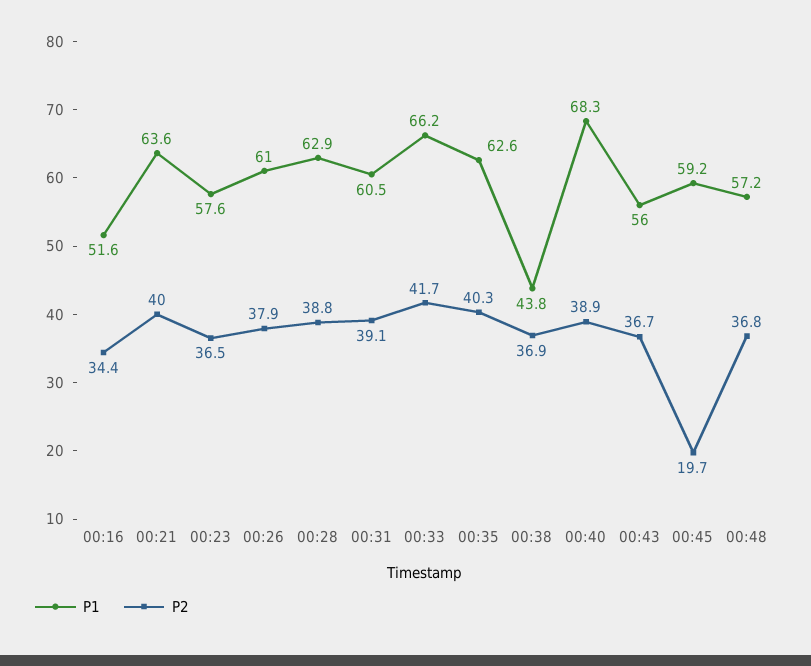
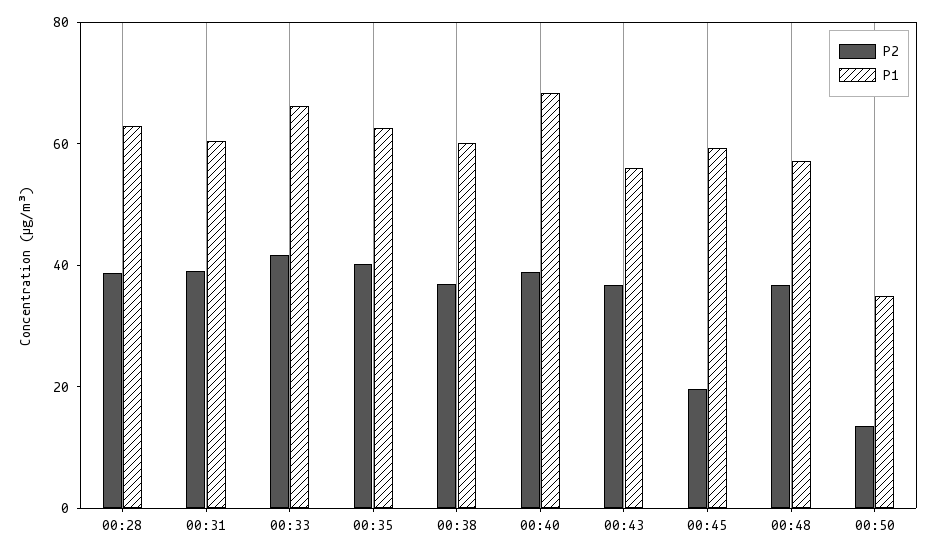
P1, 00:16: 51.6 -> none
P2, 00:16: 34.4 -> none
P1, 00:21: 63.6 -> none
P2, 00:21: 40 -> none
P1, 00:23: 57.6 -> none
P2, 00:23: 36.5 -> none
P1, 00:26: 61 -> none
P2, 00:26: 37.9 -> none
P1, 00:38: 43.8 -> 60
P2, 00:50: none -> 15
P1, 00:50: none -> 35

